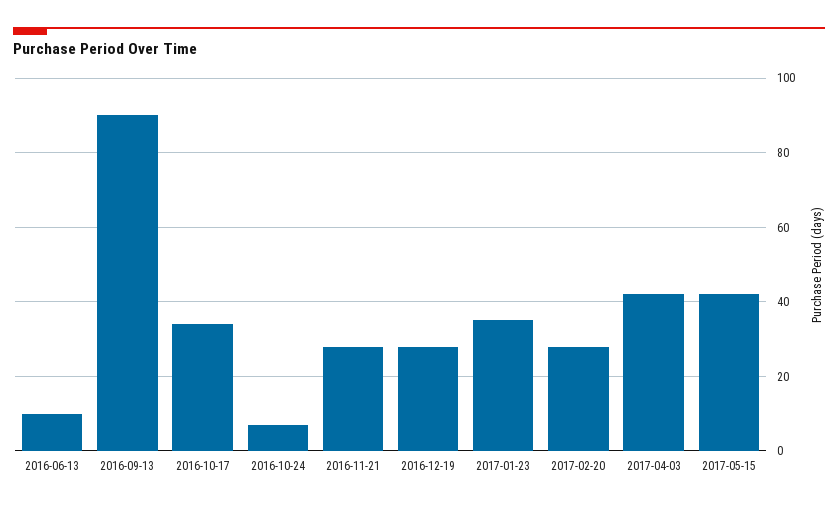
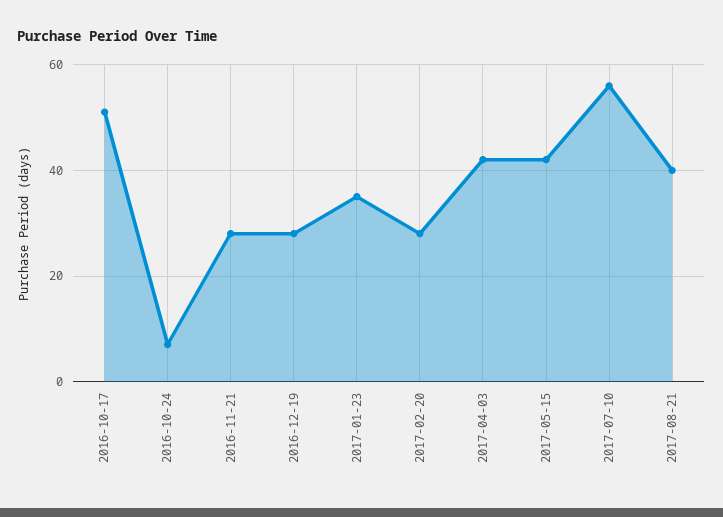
2016-06-13: 10 -> none
2016-09-13: 90 -> none
2016-10-17: 35 -> 50
2017-07-10: none -> 55
2017-08-21: none -> 40

